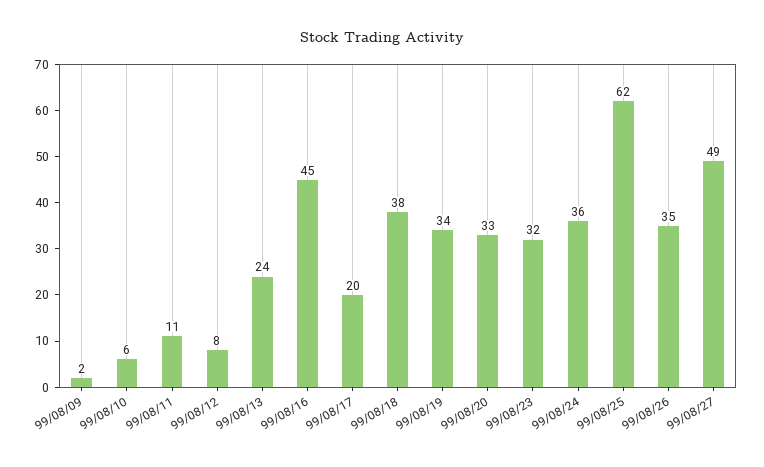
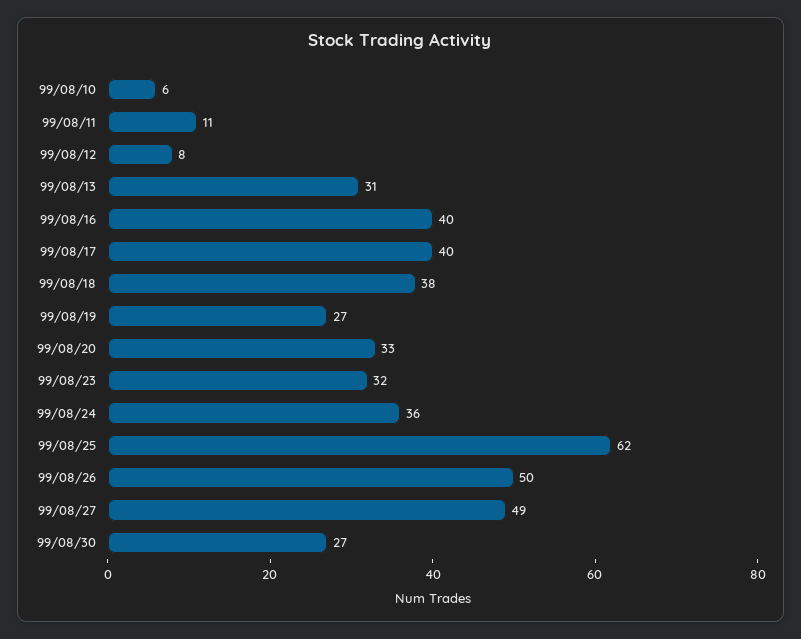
99/08/09: 2 -> none
99/08/13: 24 -> 31
99/08/16: 45 -> 40
99/08/17: 20 -> 40
99/08/19: 34 -> 27
99/08/26: 35 -> 50
99/08/30: none -> 27

